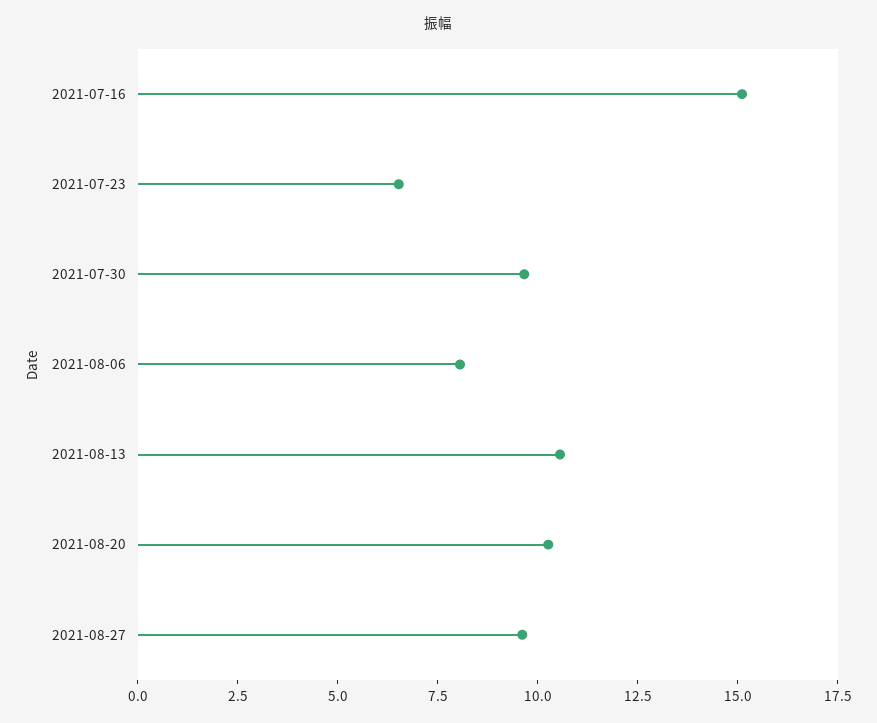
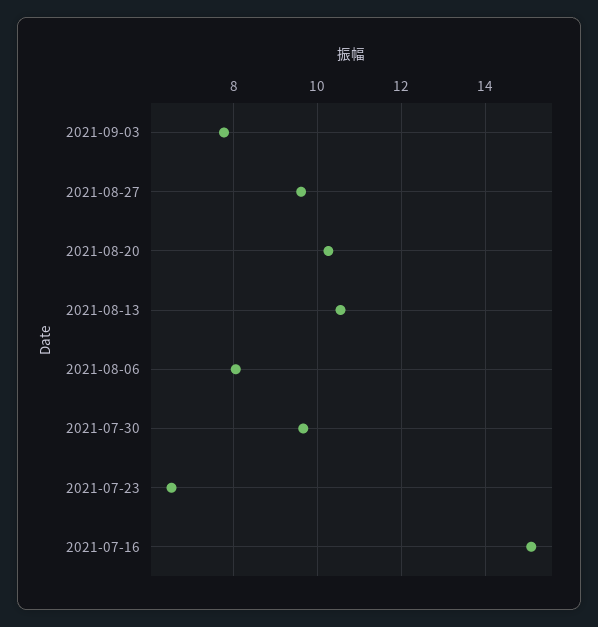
2021-09-03: none -> 7.8

